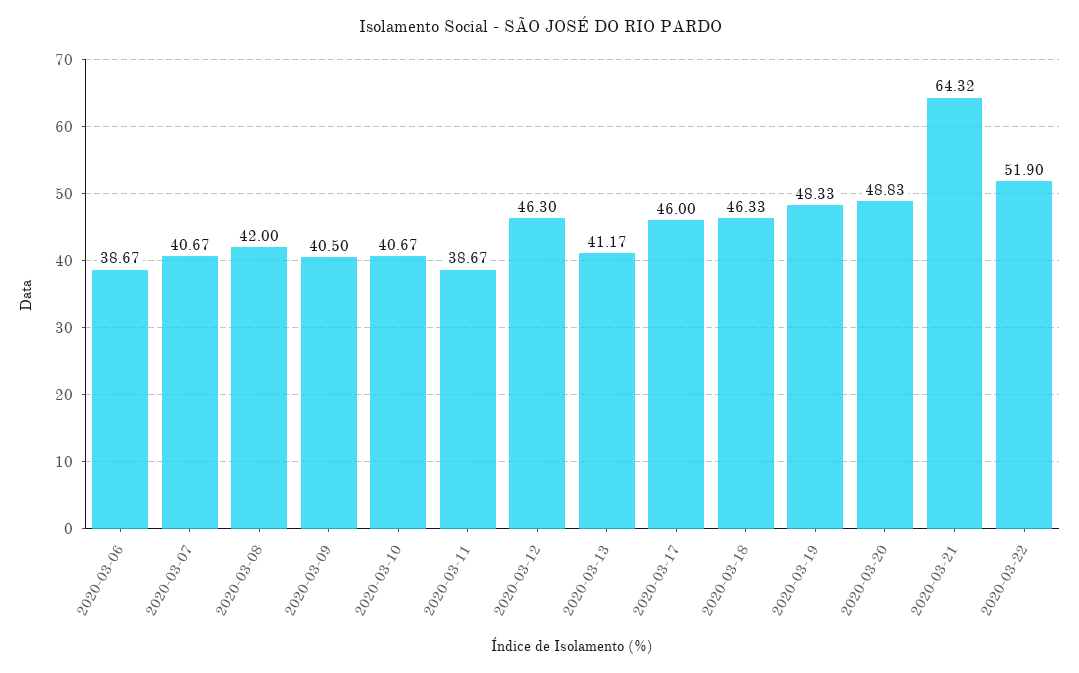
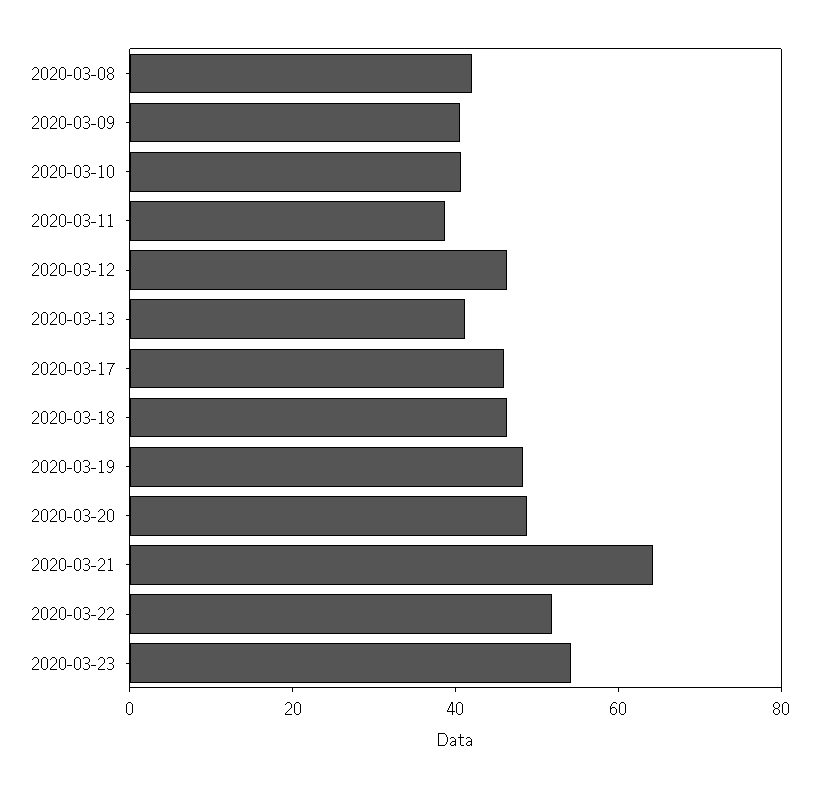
2020-03-06: 38.67 -> none
2020-03-07: 40.67 -> none
2020-03-23: none -> 55

